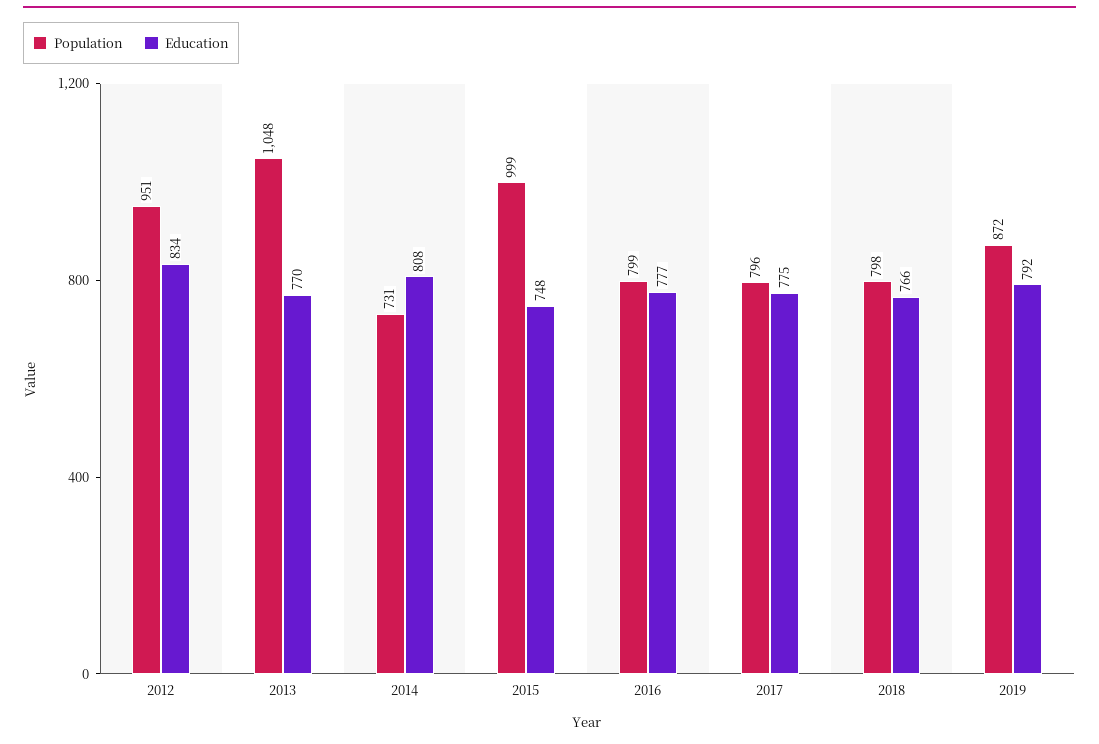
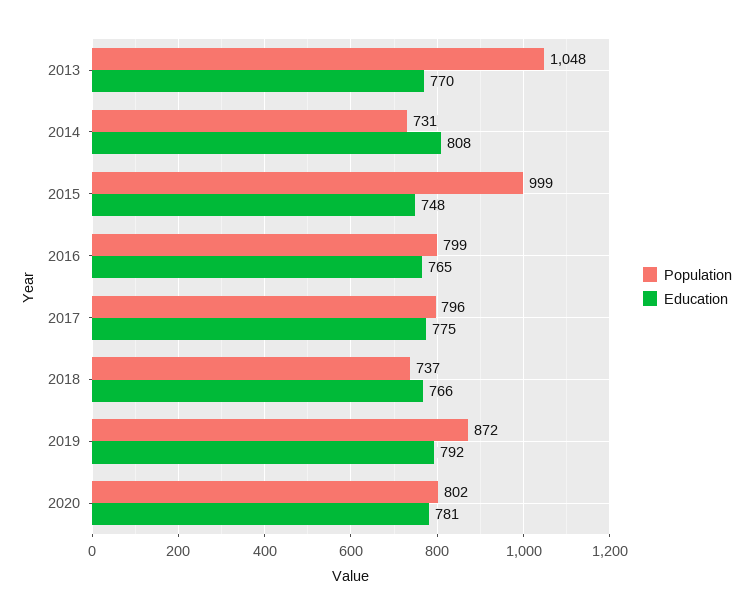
Population, 2012: 951 -> none
Education, 2012: 834 -> none
Education, 2016: 777 -> 765
Population, 2018: 798 -> 737
Population, 2020: none -> 802
Education, 2020: none -> 781

